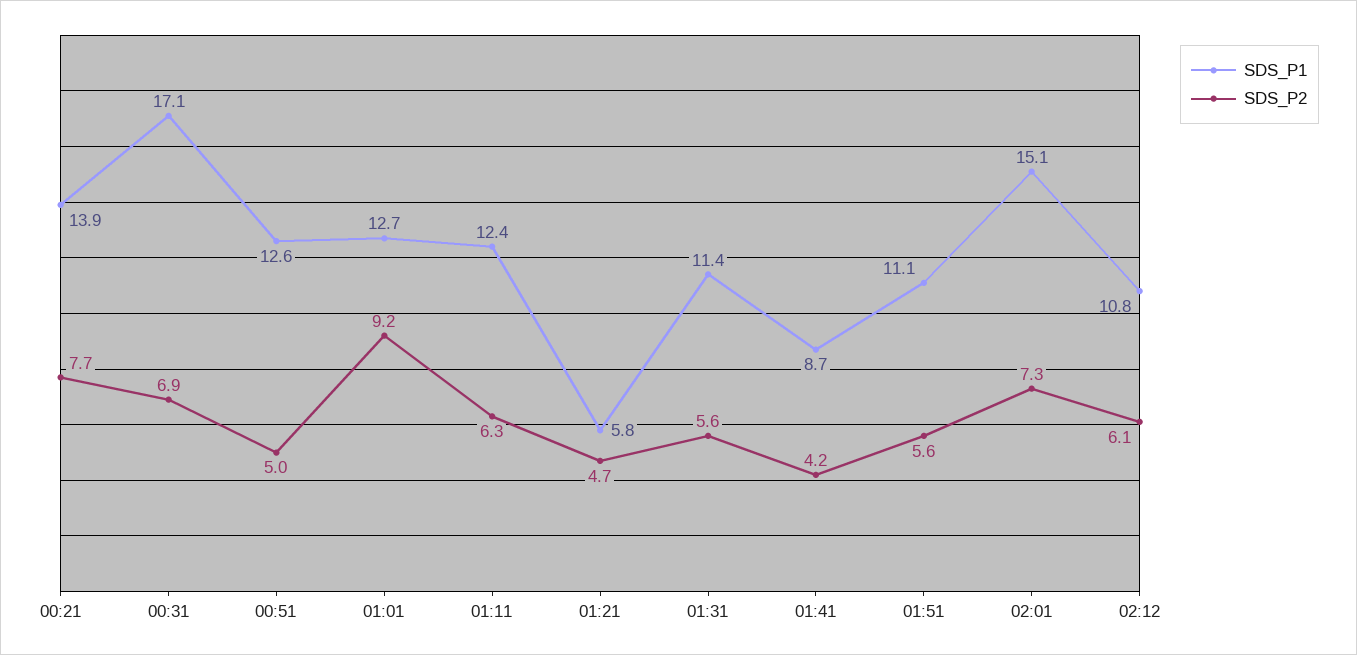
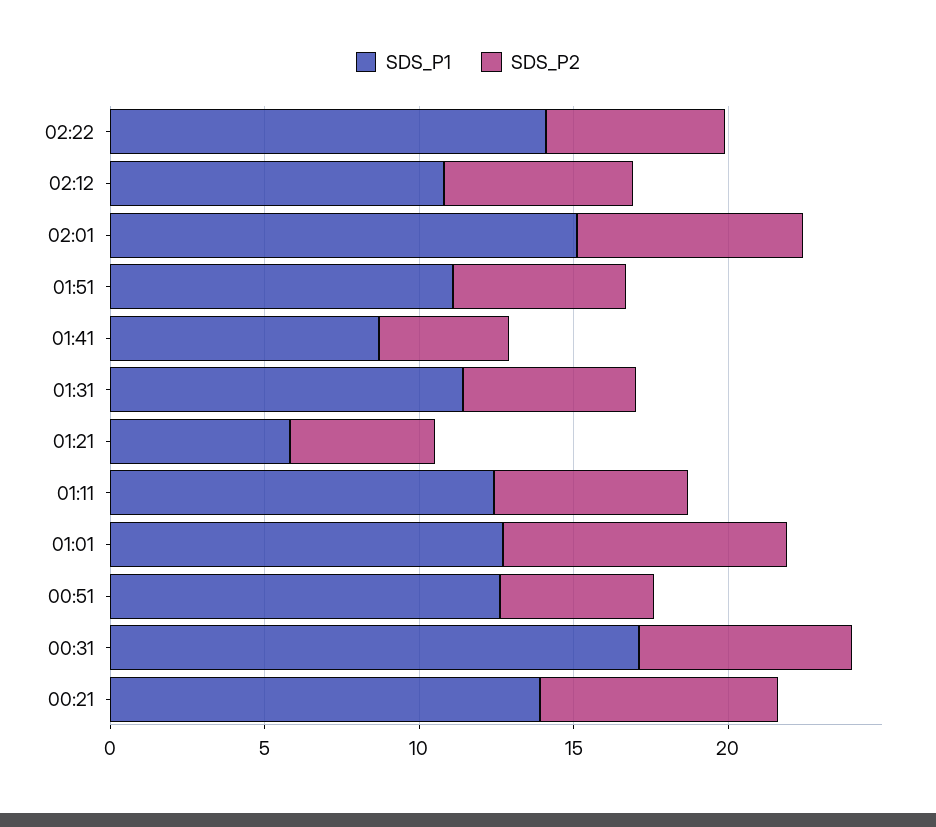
SDS_P1, 02:22: none -> 14
SDS_P2, 02:22: none -> 6

